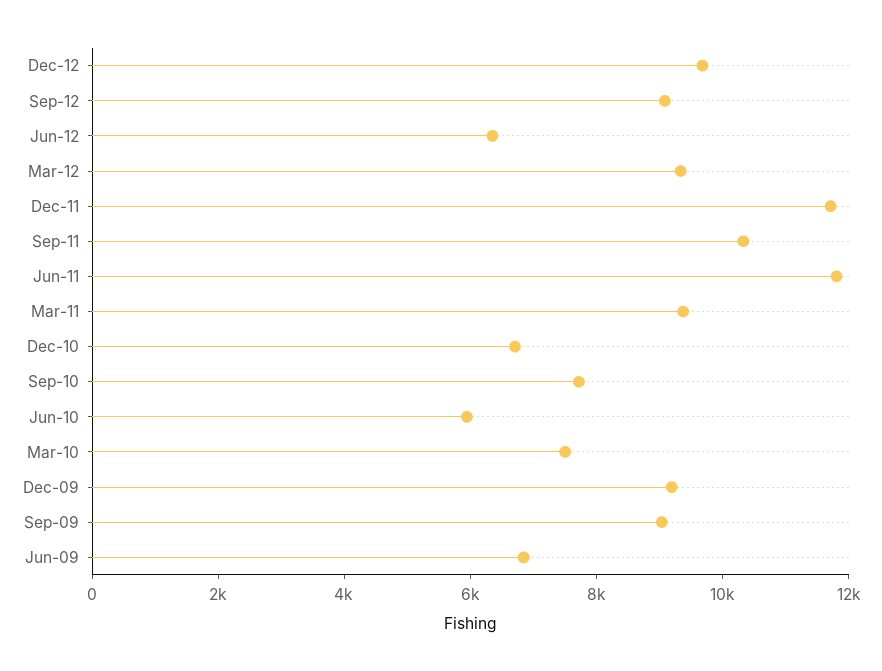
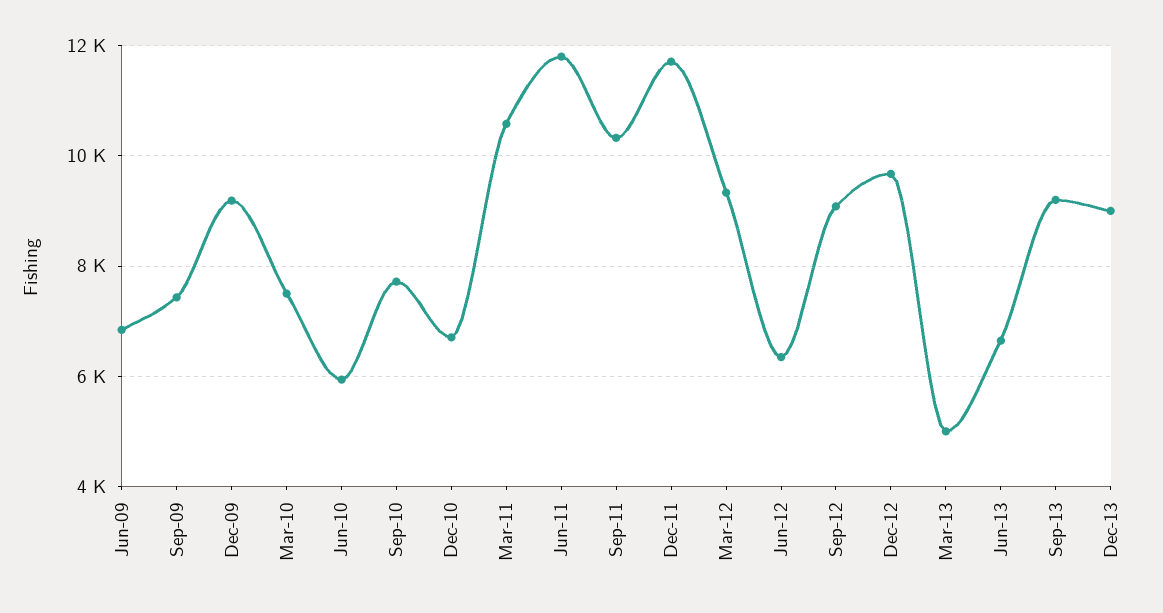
Mar-11: 9500 -> 10600
Sep-09: 9000 -> 7400
Mar-13: none -> 5000
Jun-13: none -> 6600
Sep-13: none -> 9200
Dec-13: none -> 9000

